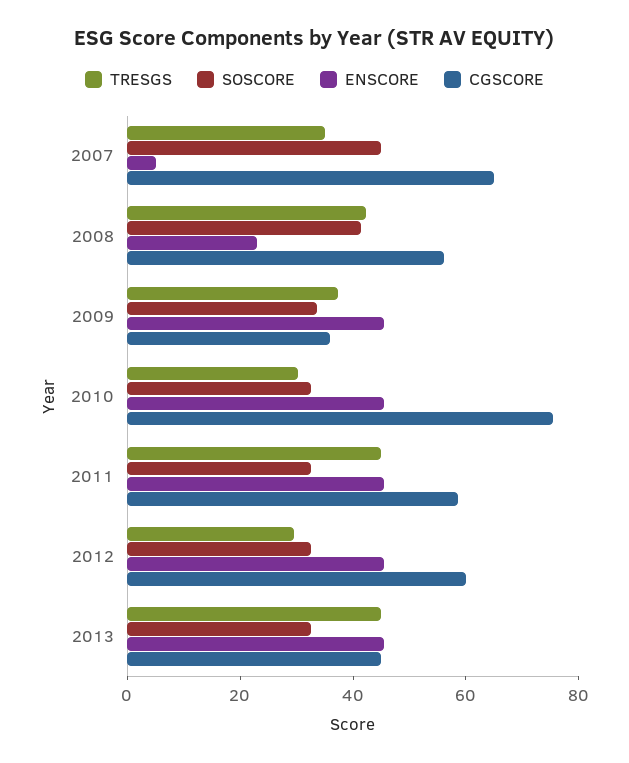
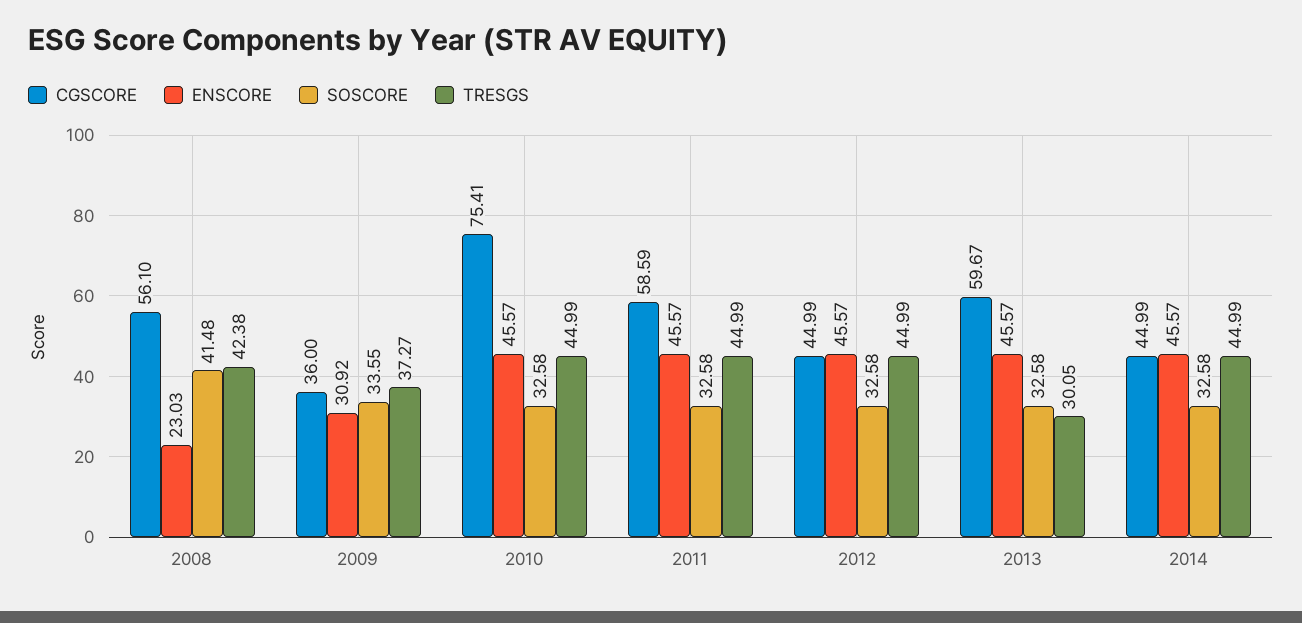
TRESGS, 2007: 35 -> none
SOSCORE, 2007: 45 -> none
ENSCORE, 2007: 5 -> none
CGSCORE, 2007: 65 -> none
ENSCORE, 2009: 45 -> 30.92
TRESGS, 2010: 30 -> 44.99
TRESGS, 2012: 30 -> 44.99
CGSCORE, 2012: 60 -> 44.99
TRESGS, 2013: 45 -> 30.05
CGSCORE, 2013: 45 -> 59.67
CGSCORE, 2014: none -> 44.99
ENSCORE, 2014: none -> 45.57
SOSCORE, 2014: none -> 32.58
TRESGS, 2014: none -> 44.99

